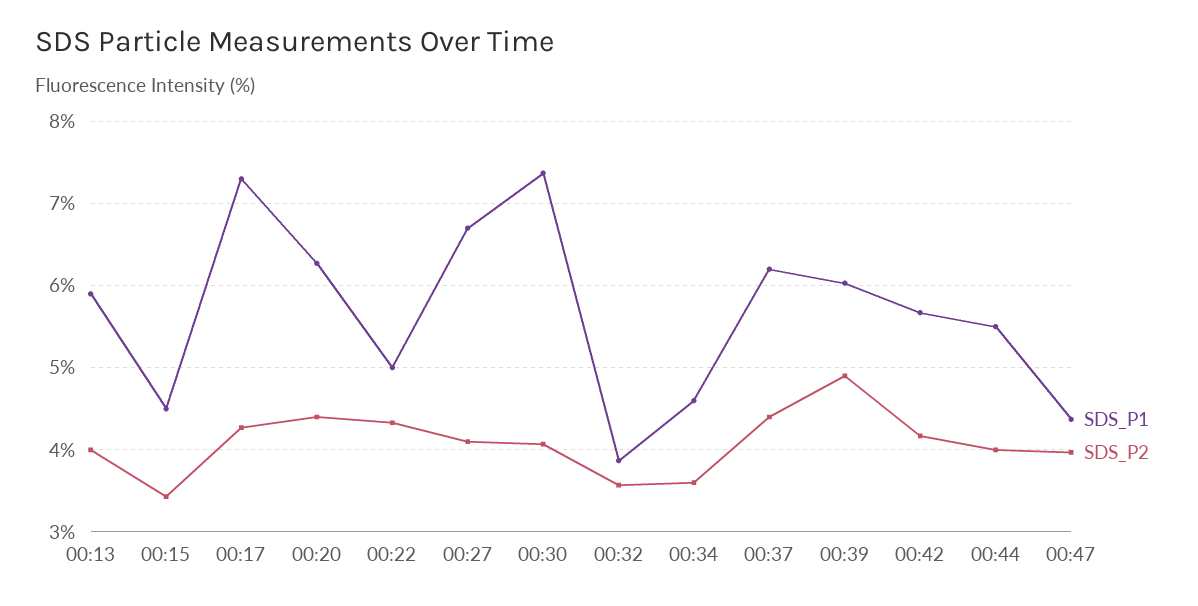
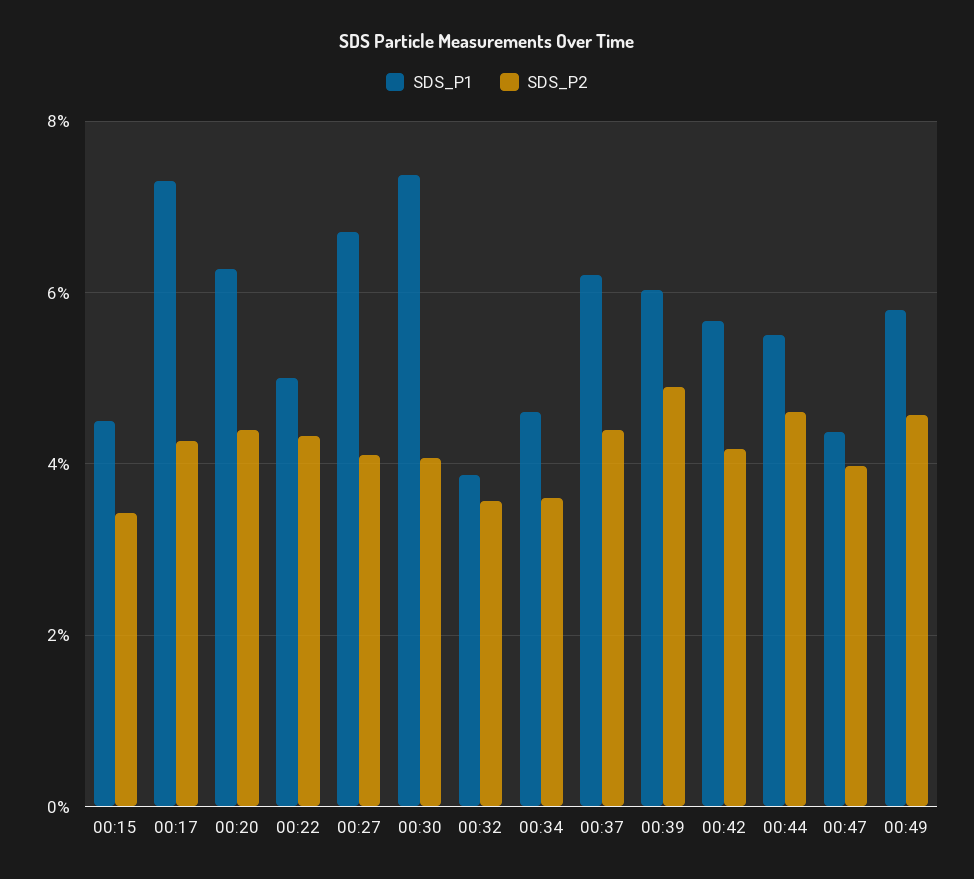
SDS_P1, 00:13: 5.9 -> none
SDS_P2, 00:13: 4 -> none
SDS_P2, 00:44: 4 -> 4.6
SDS_P1, 00:49: none -> 5.8
SDS_P2, 00:49: none -> 4.6

